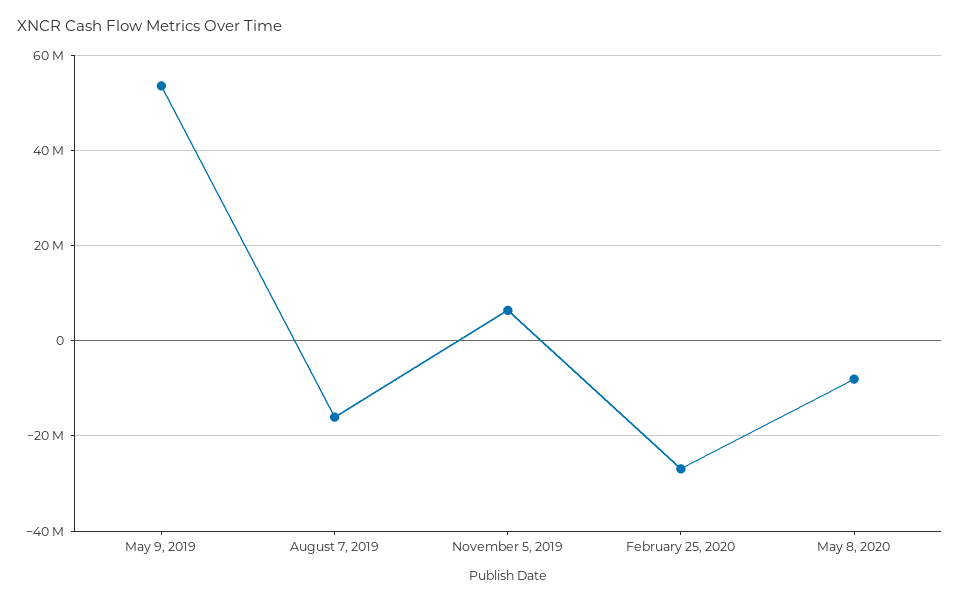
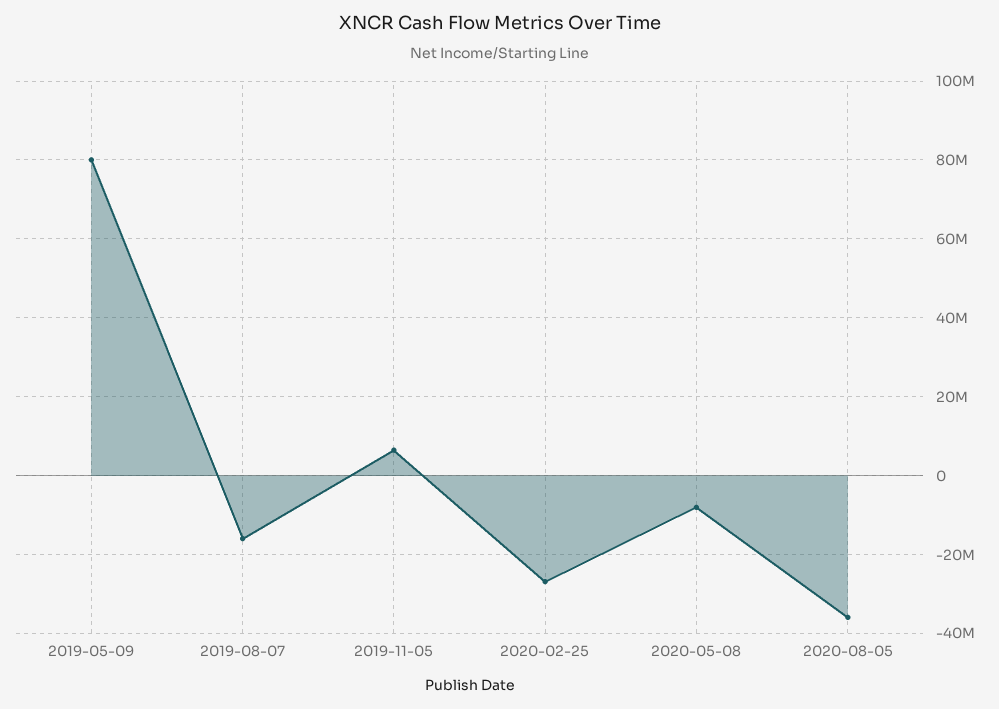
May 9, 2019: 54000000 -> 80000000
2020-08-05: none -> -36000000

